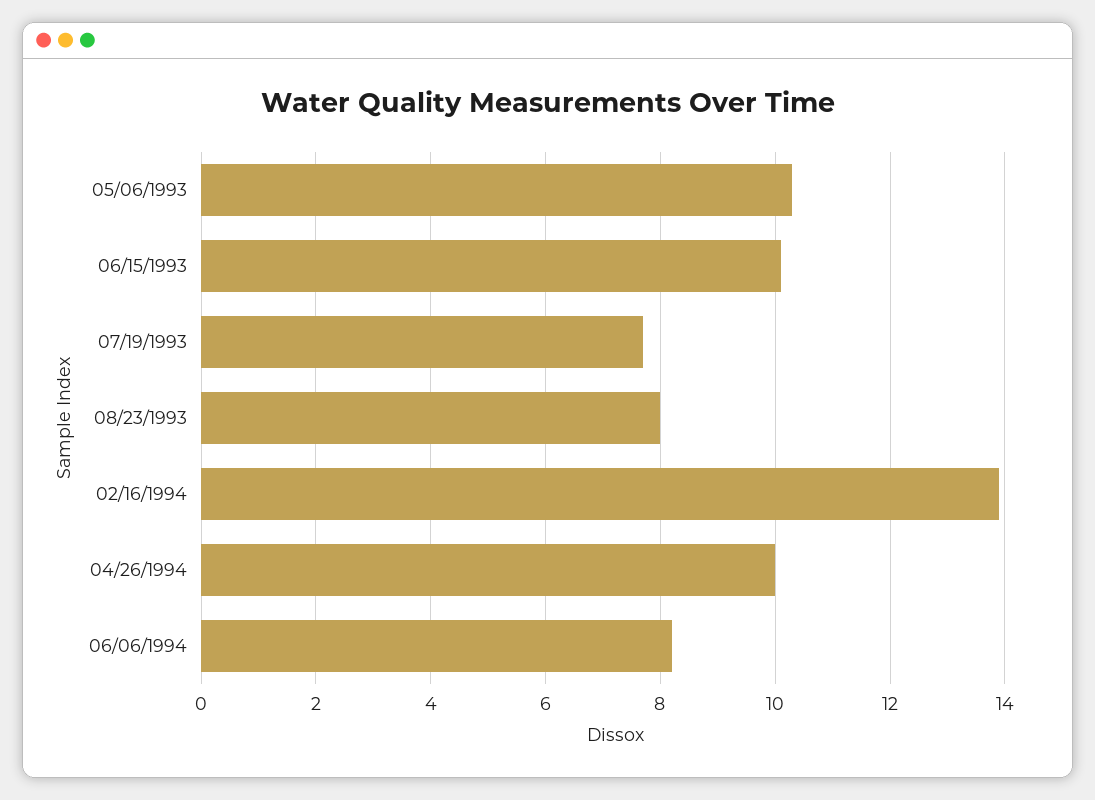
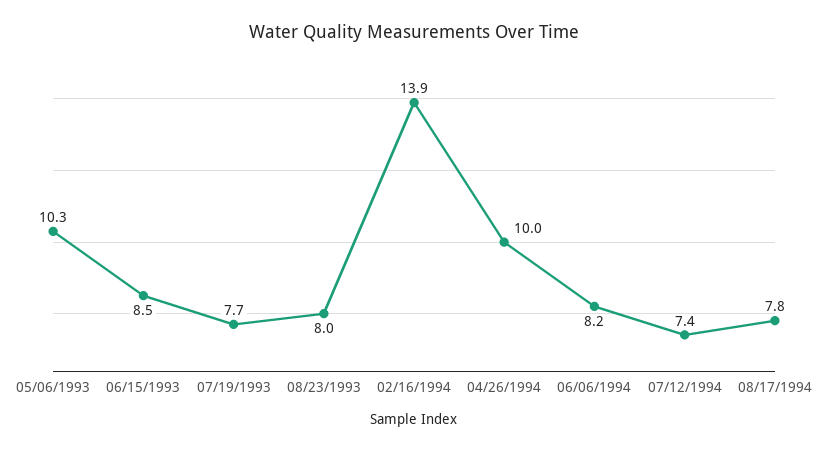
06/15/1993: 10 -> 8.5
07/12/1994: none -> 7.4
08/17/1994: none -> 7.8

